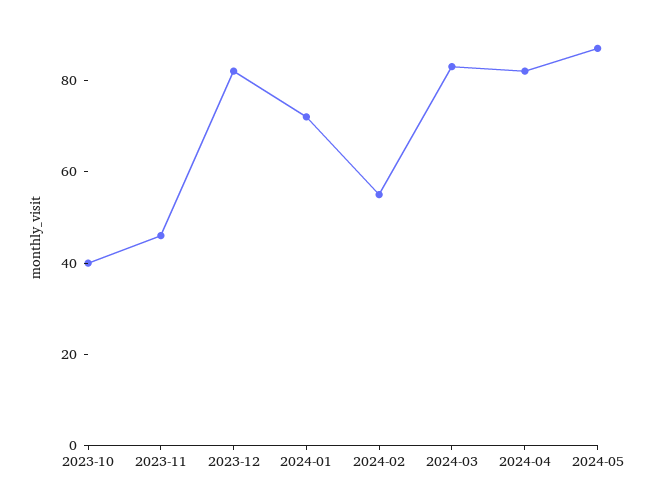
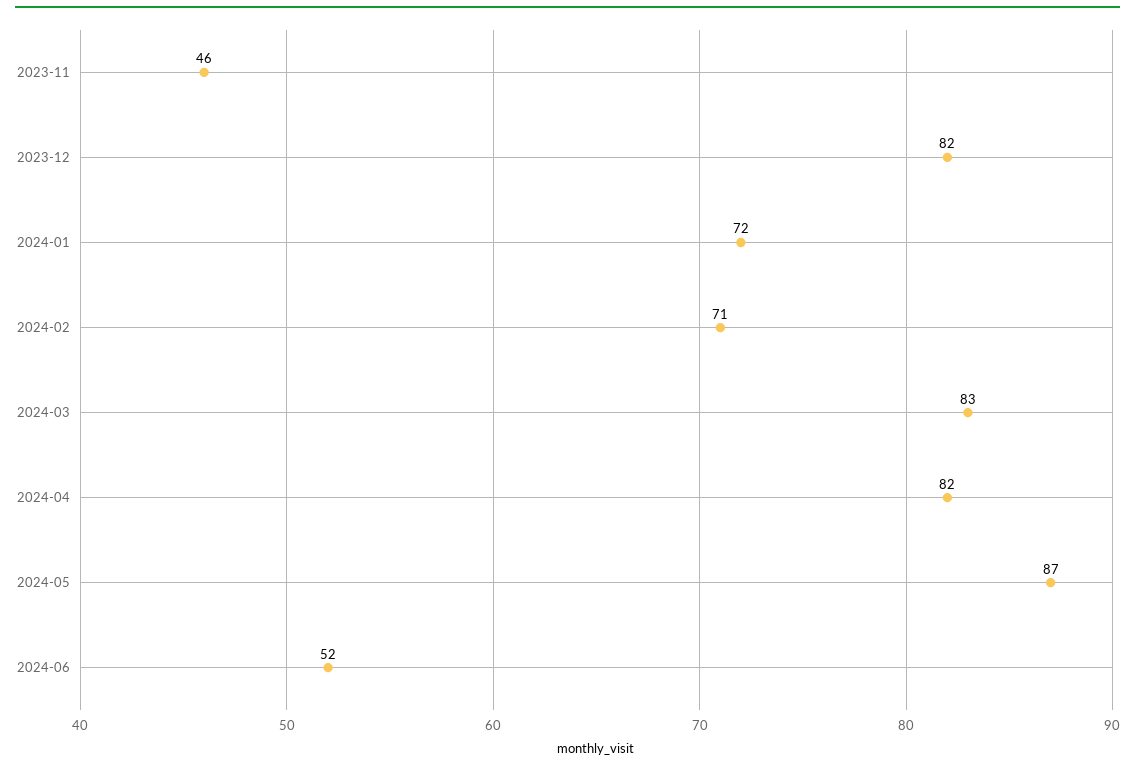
2023-10: 40 -> none
2024-02: 55 -> 71
2024-06: none -> 52

